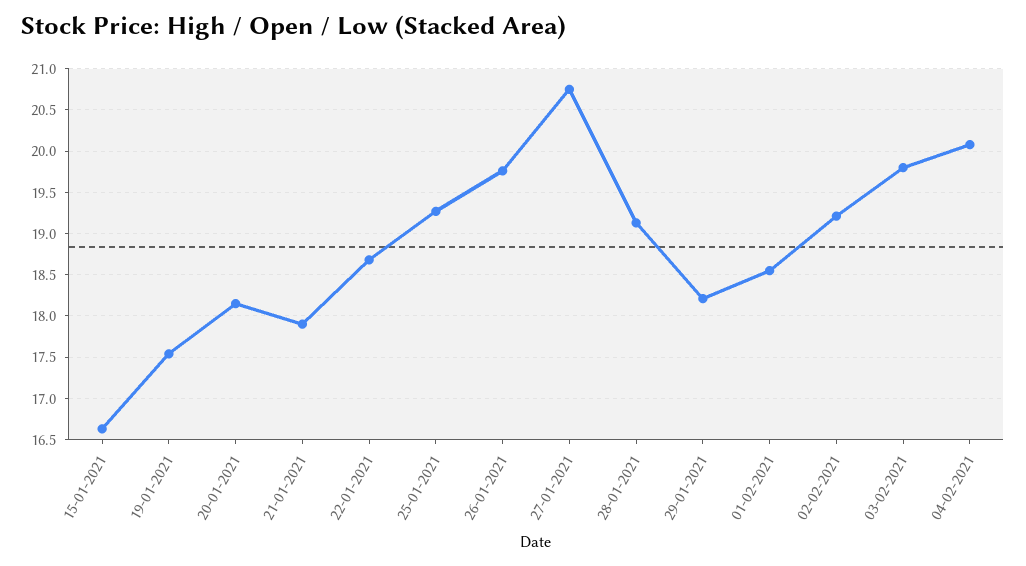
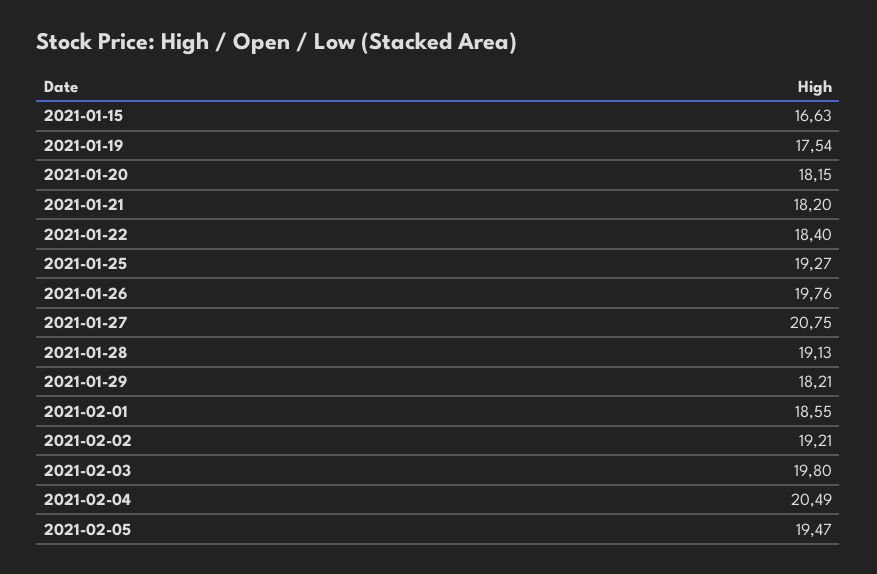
21-01-2021: 17.9 -> 18.2
22-01-2021: 18.7 -> 18.4
04-02-2021: 20.1 -> 20.49
2021-02-05: none -> 19.47

